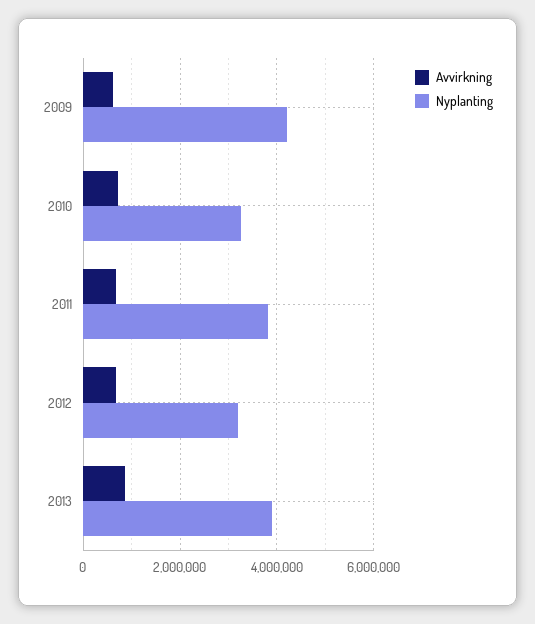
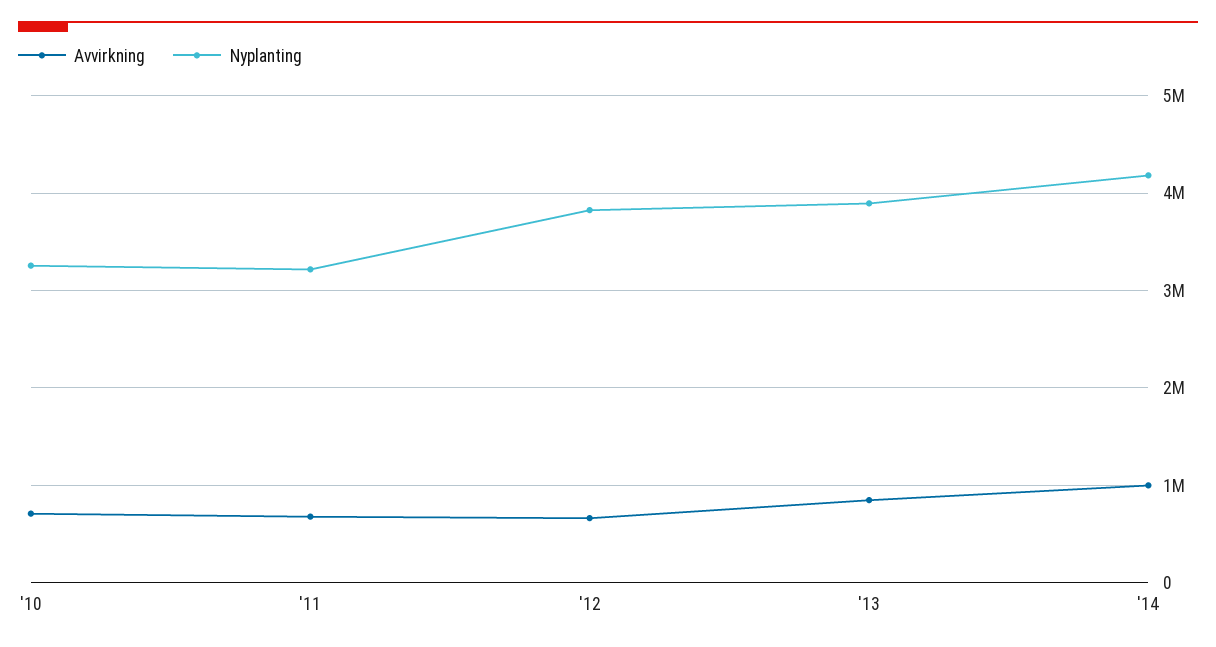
Avvirkning, 2009: 600000 -> none
Nyplanting, 2009: 4200000 -> none
Nyplanting, 2011: 3800000 -> 3200000
Nyplanting, 2012: 3200000 -> 3800000
Avvirkning, '14: none -> 1000000
Nyplanting, '14: none -> 4200000

